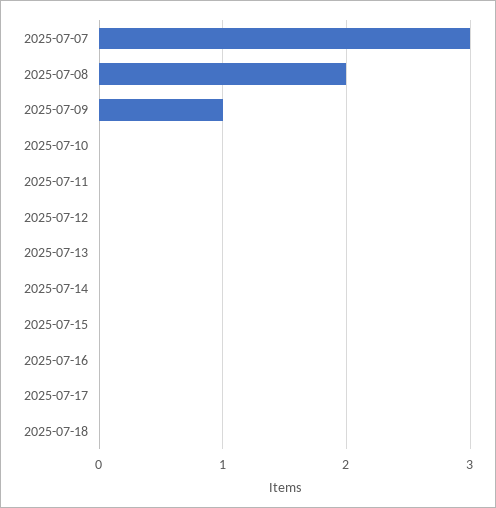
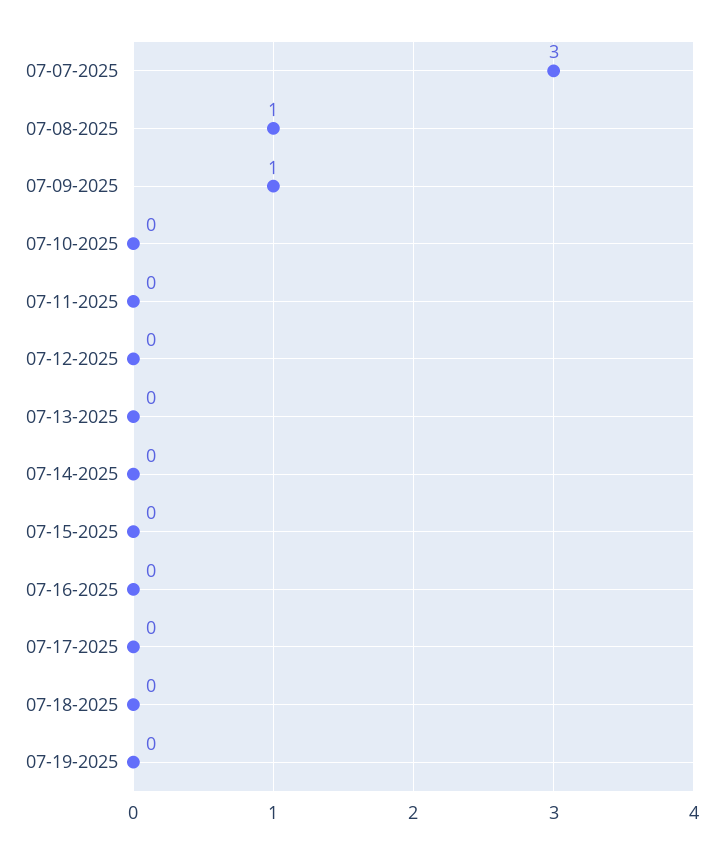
2025-07-08: 2 -> 1
07-19-2025: none -> 0

